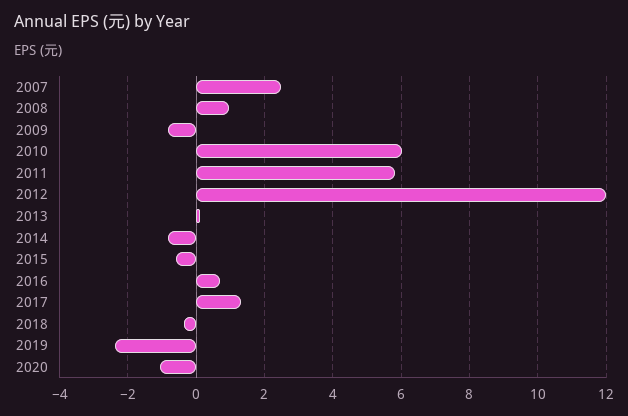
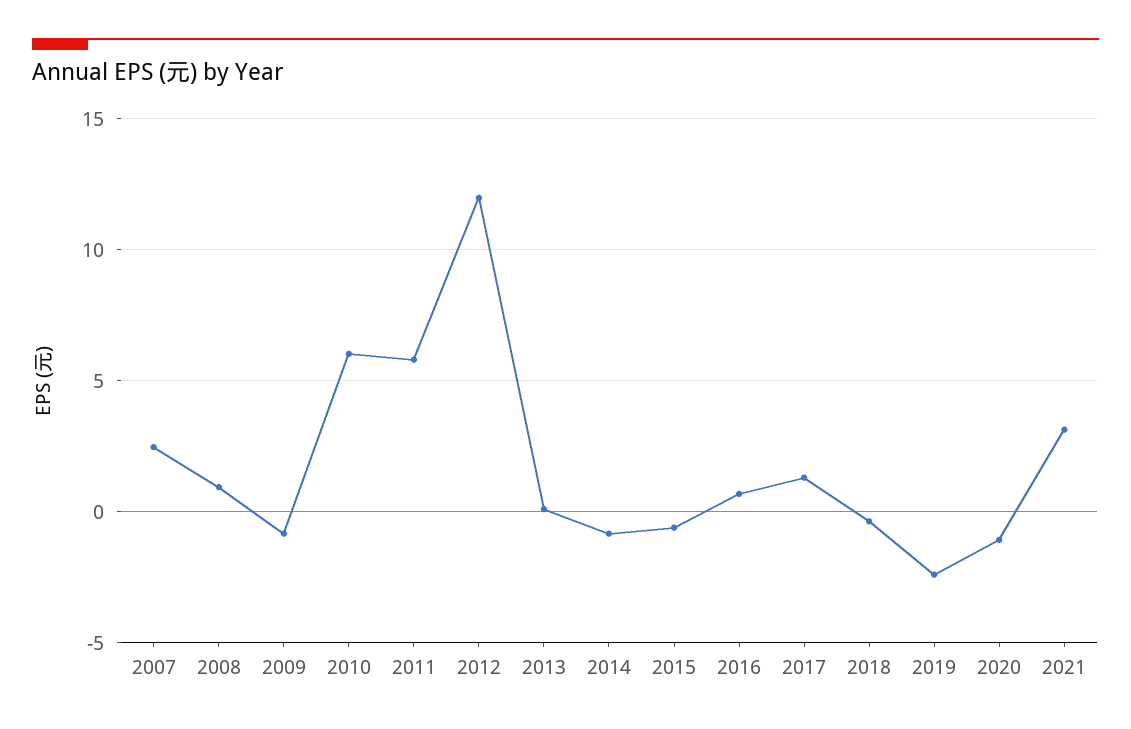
2021: none -> 3

